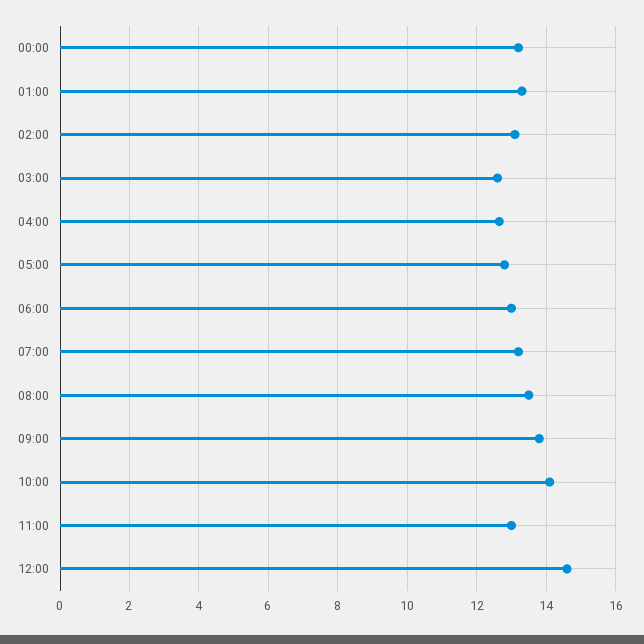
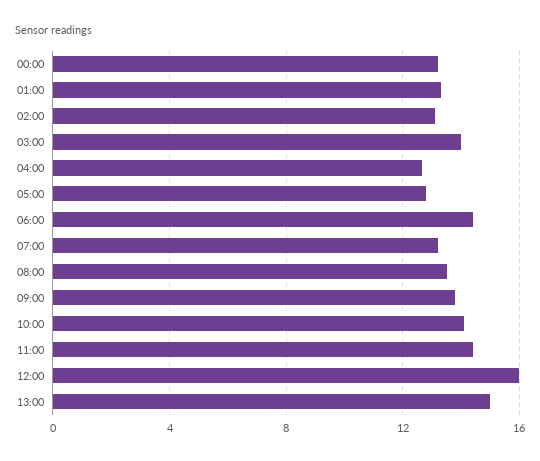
03:00: 12.6 -> 14
06:00: 13 -> 14.5
11:00: 13 -> 14.5
12:00: 14.6 -> 16
13:00: none -> 15

